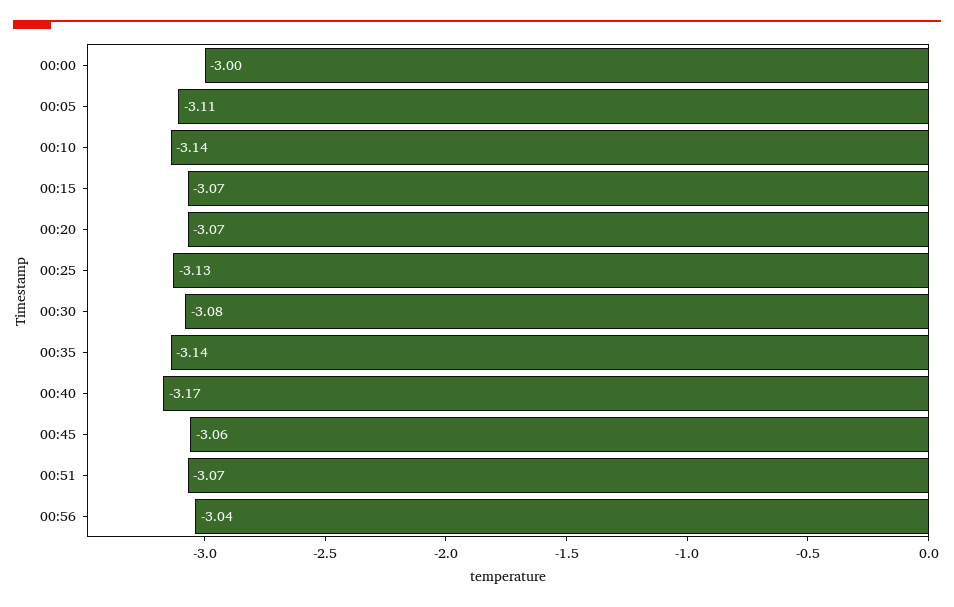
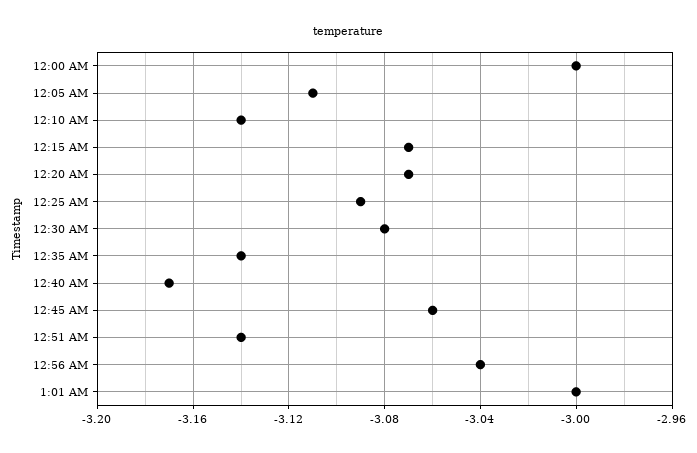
00:25: -3.13 -> -3.09
00:51: -3.07 -> -3.14
1:01 AM: none -> -3

